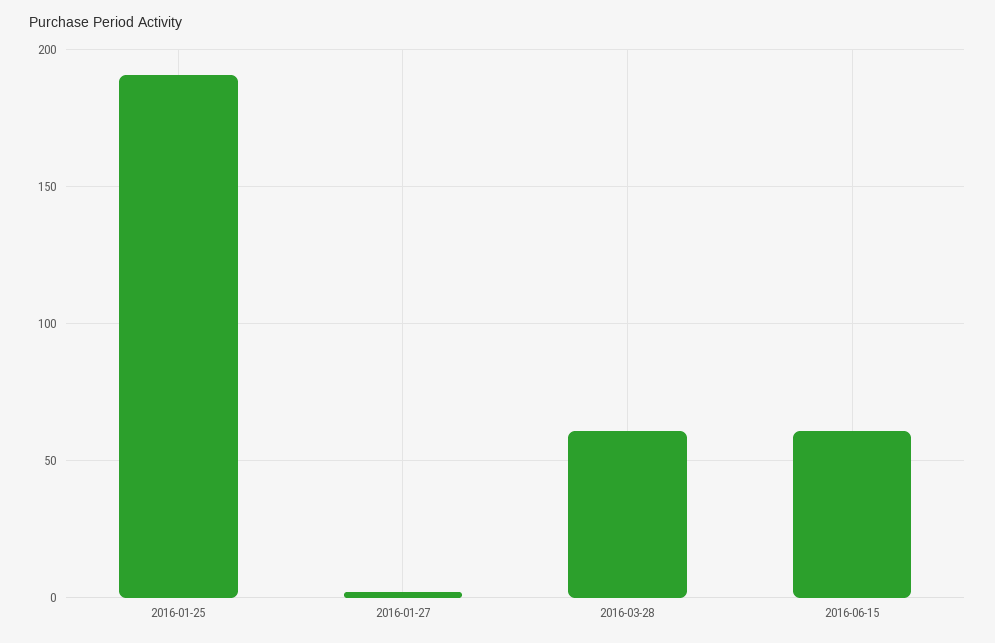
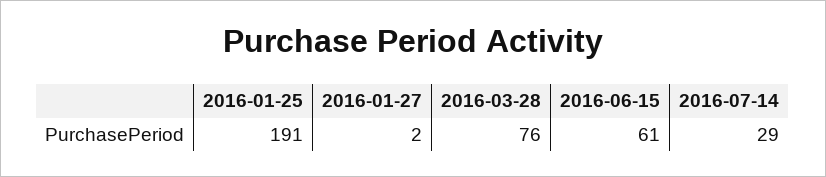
2016-03-28: 60 -> 76
2016-07-14: none -> 29

